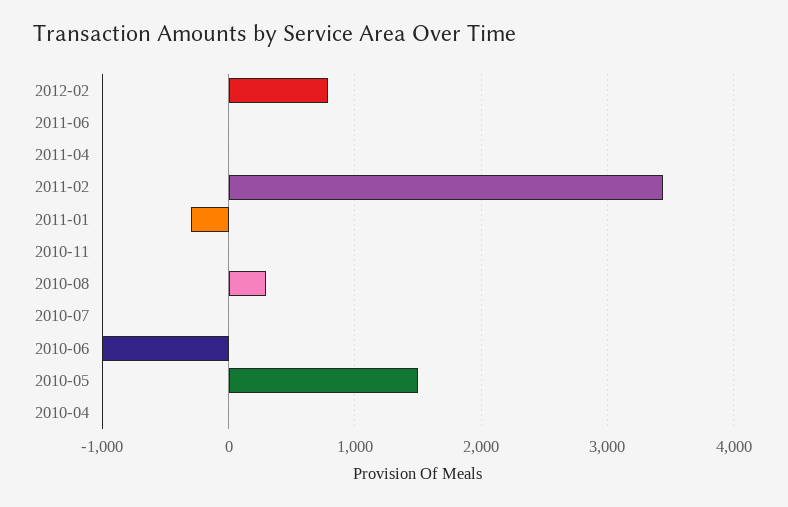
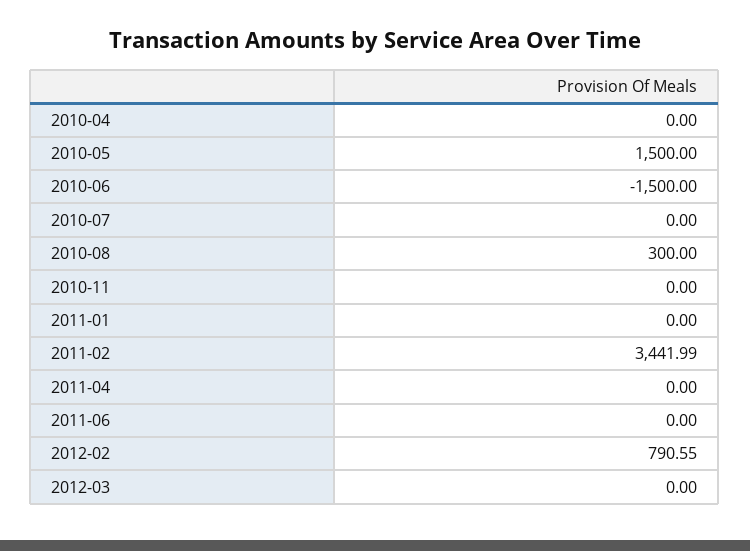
2011-01: -300 -> 0
2010-06: -1000 -> -1500
2012-03: none -> 0

